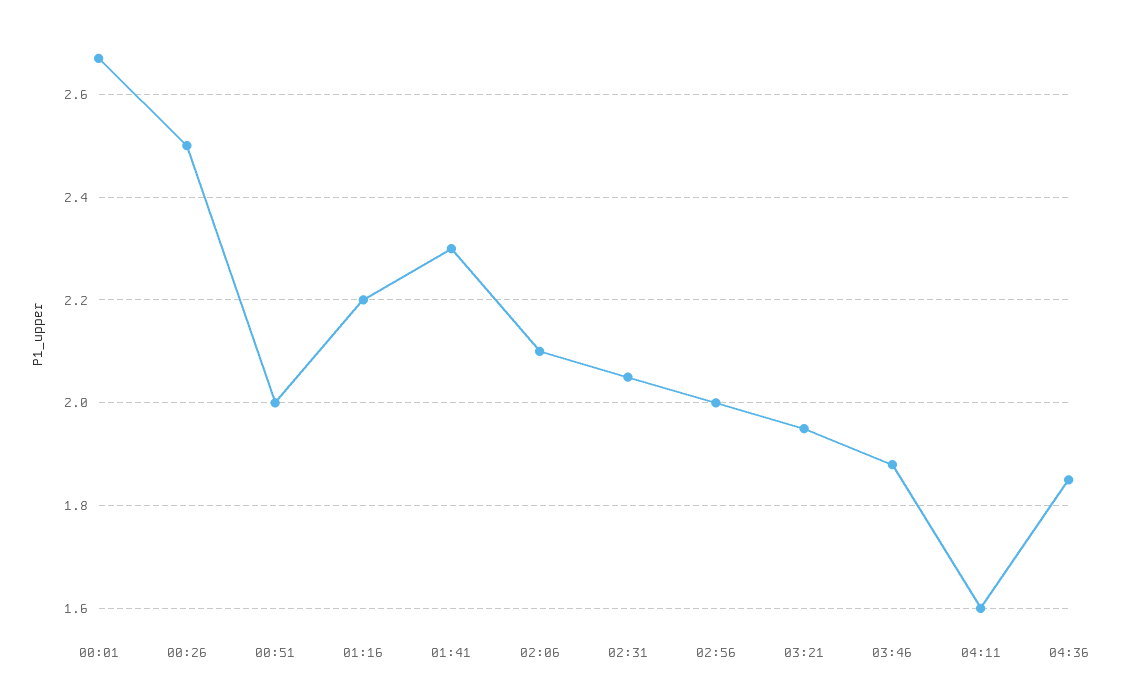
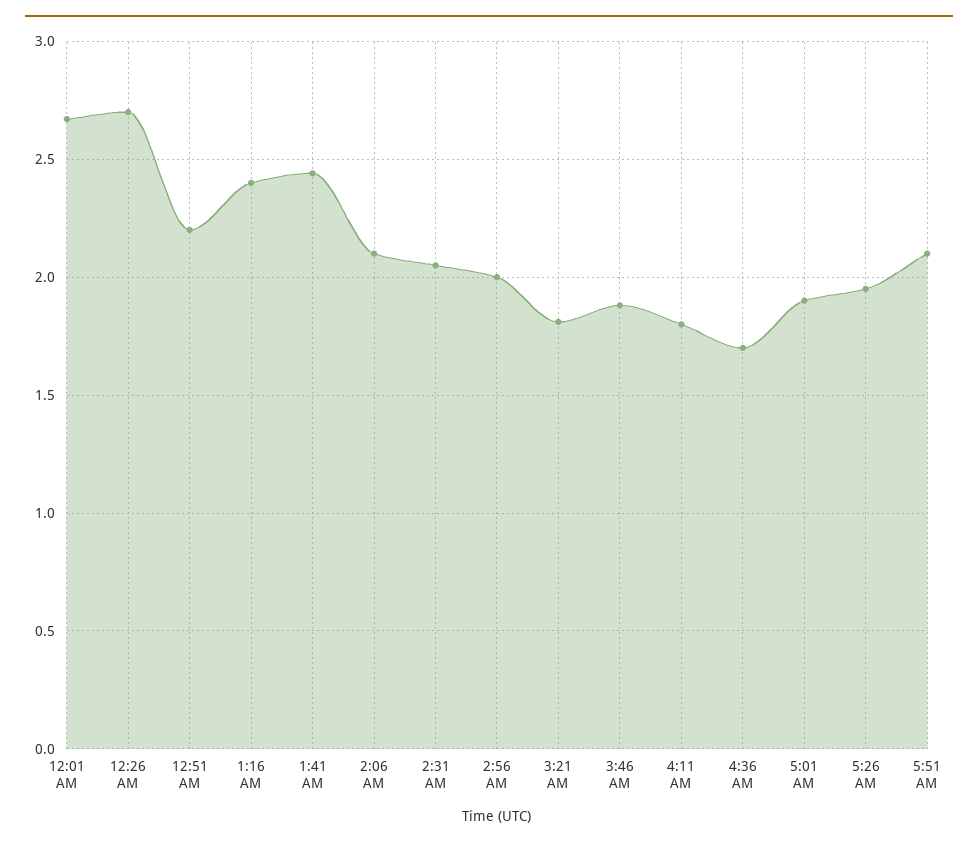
00:26: 2.5 -> 2.7
00:51: 2 -> 2.2
01:16: 2.2 -> 2.4
01:41: 2.3 -> 2.45
03:21: 1.95 -> 1.8
04:11: 1.6 -> 1.8
04:36: 1.85 -> 1.7
5:01 AM: none -> 1.9
5:26 AM: none -> 1.95
5:51 AM: none -> 2.1

